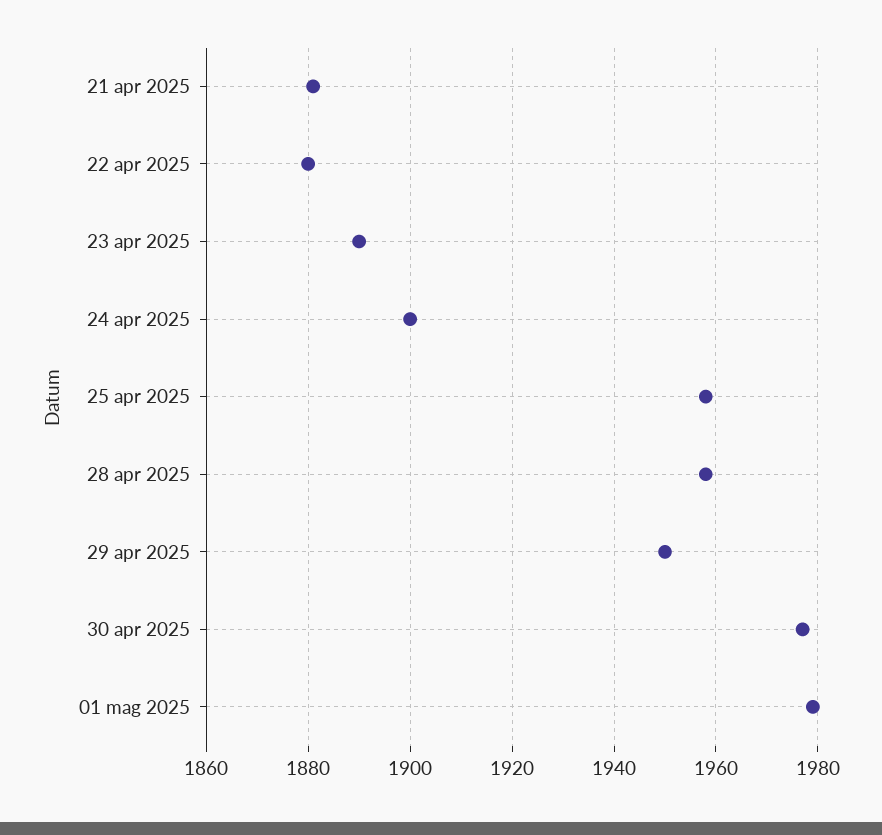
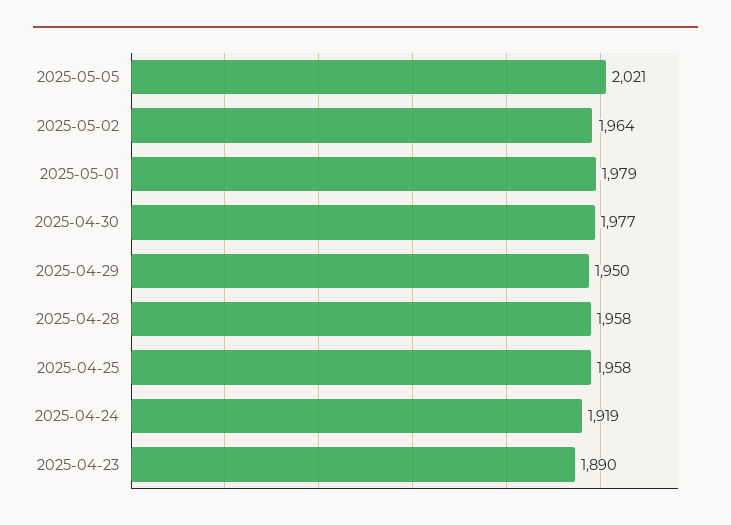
21 apr 2025: 1880 -> none
22 apr 2025: 1880 -> none
24 apr 2025: 1900 -> 1919
2025-05-05: none -> 2021
2025-05-02: none -> 1964

